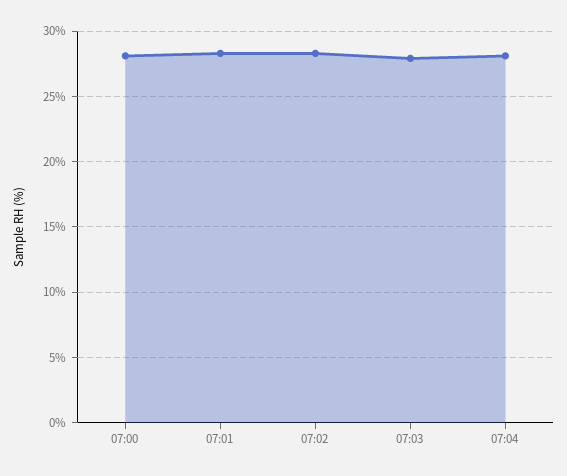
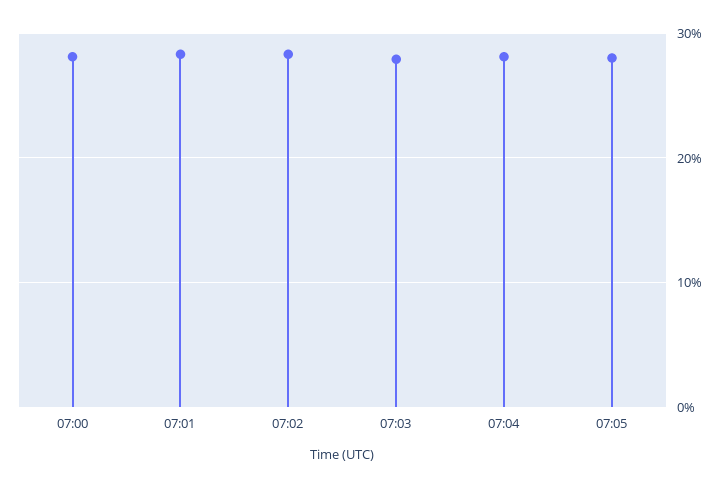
07:05: none -> 28

